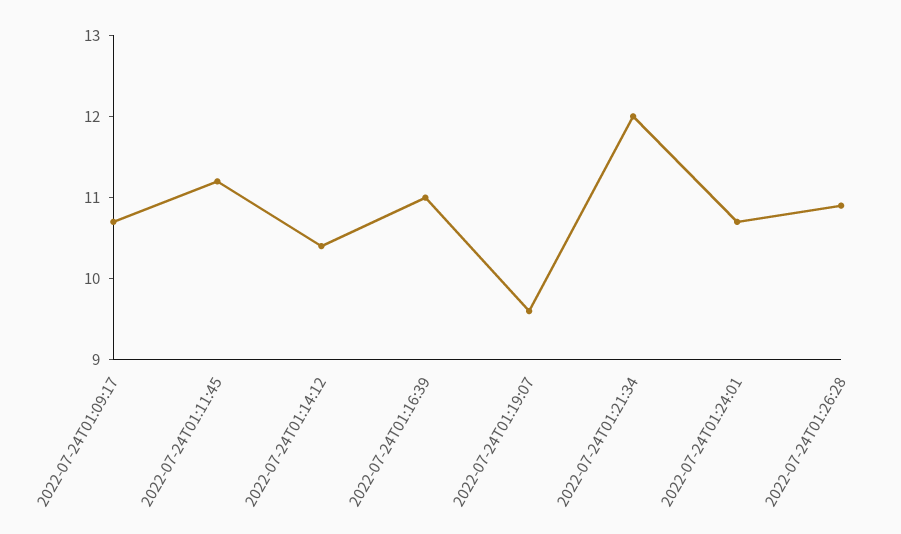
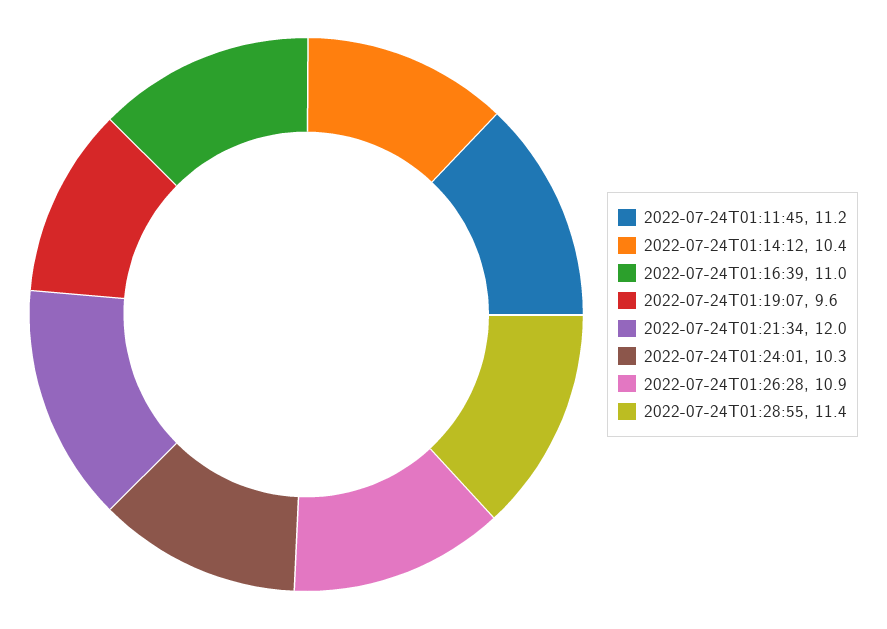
2022-07-24T01:09:17: 10.7 -> none
2022-07-24T01:24:01: 10.7 -> 10.3
2022-07-24T01:28:55: none -> 11.4

